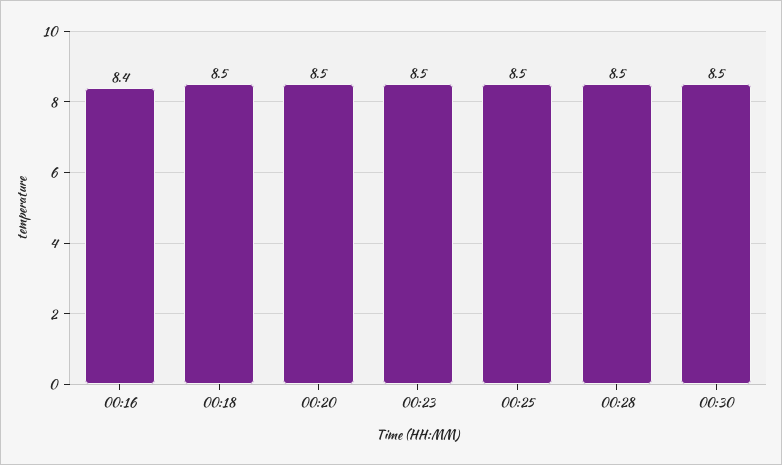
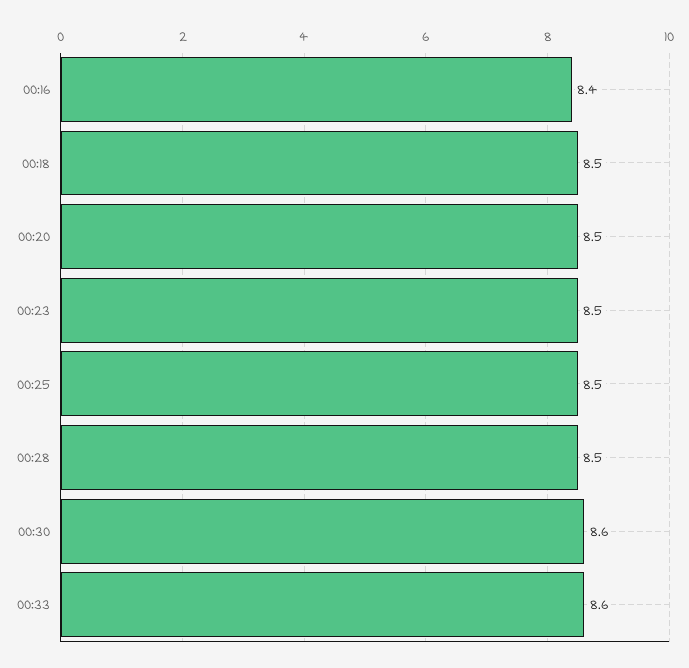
00:30: 8.5 -> 8.6
00:33: none -> 8.6

